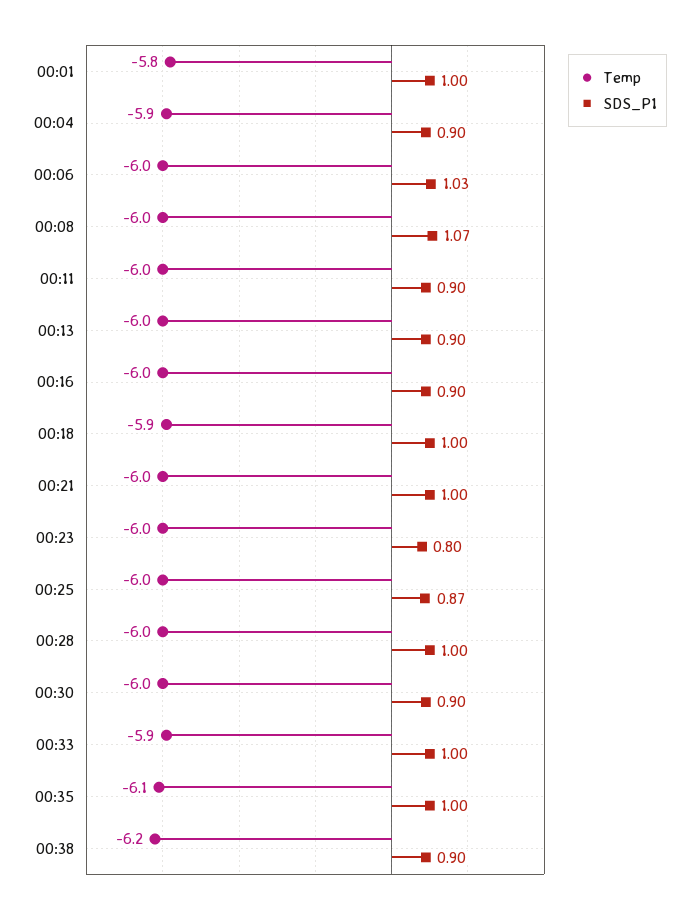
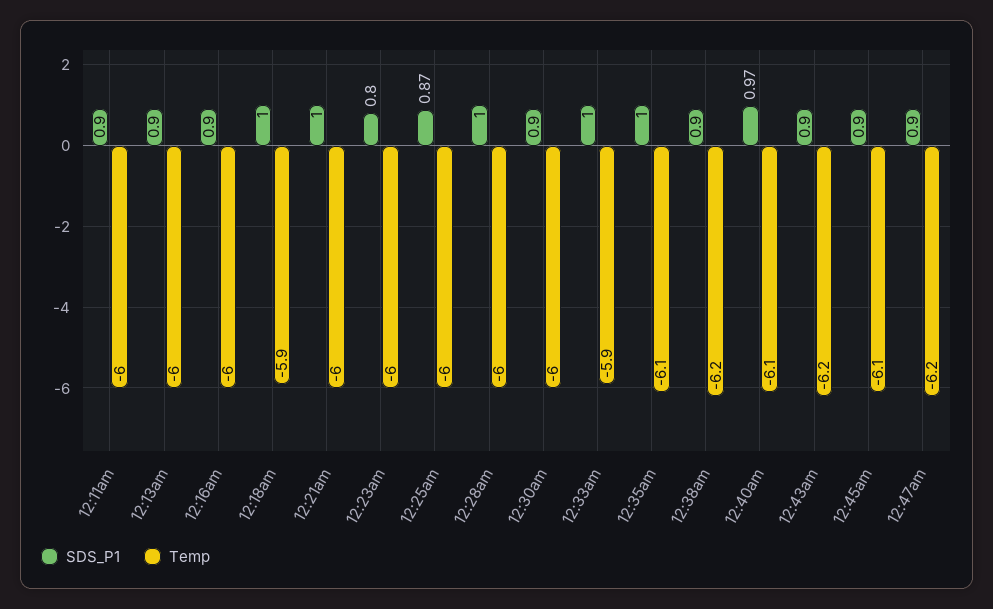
Temp, 00:01: -5.8 -> none
SDS_P1, 00:01: 1 -> none
Temp, 00:04: -5.9 -> none
SDS_P1, 00:04: 0.9 -> none
Temp, 00:06: -6 -> none
SDS_P1, 00:06: 1.03 -> none
Temp, 00:08: -6 -> none
SDS_P1, 00:08: 1.07 -> none
SDS_P1, 12:40am: none -> 0.97
Temp, 12:40am: none -> -6.1
SDS_P1, 12:43am: none -> 0.9
Temp, 12:43am: none -> -6.2
SDS_P1, 12:45am: none -> 0.9
Temp, 12:45am: none -> -6.1
SDS_P1, 12:47am: none -> 0.9
Temp, 12:47am: none -> -6.2

